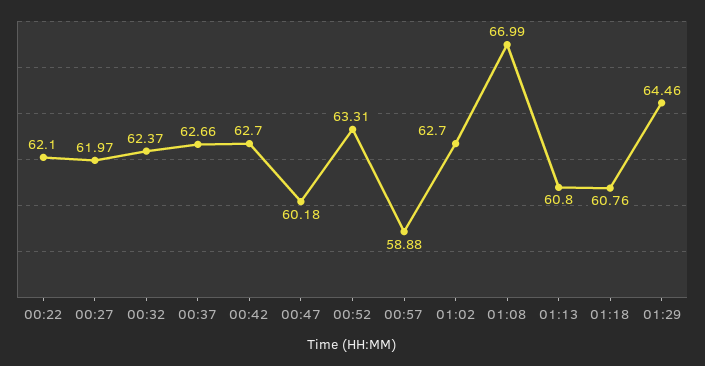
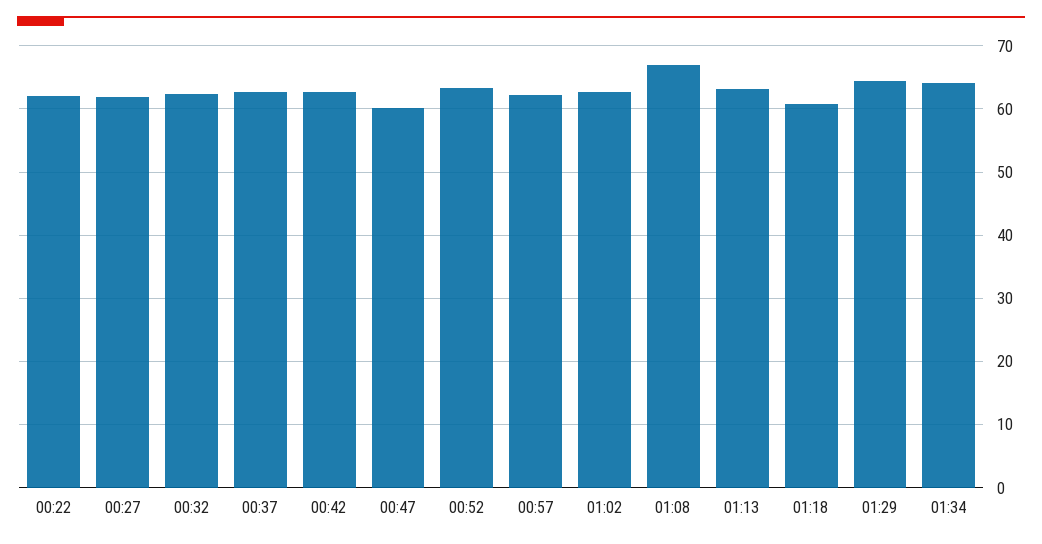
00:57: 58.88 -> 62
01:13: 60.8 -> 63
01:34: none -> 64

